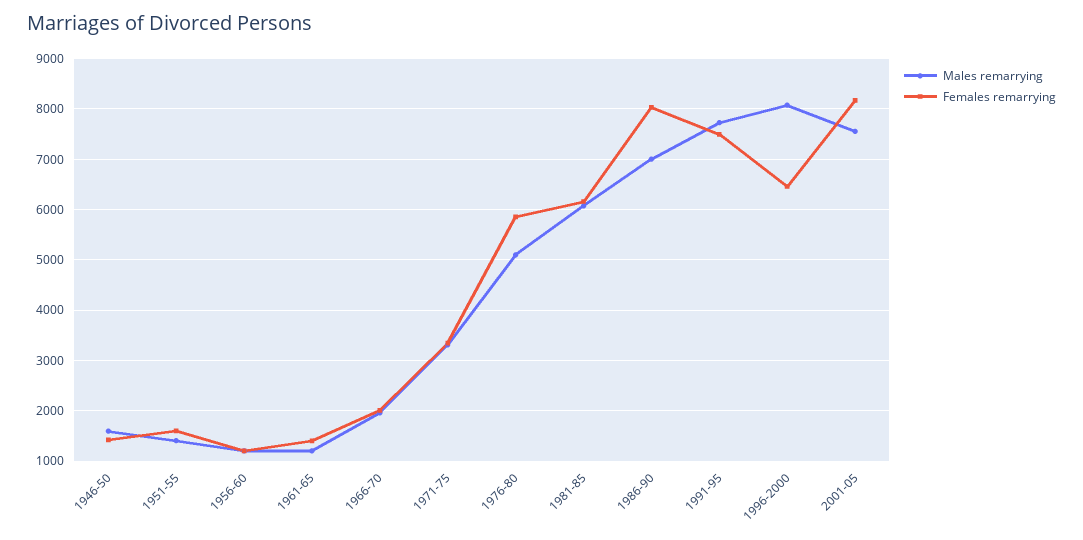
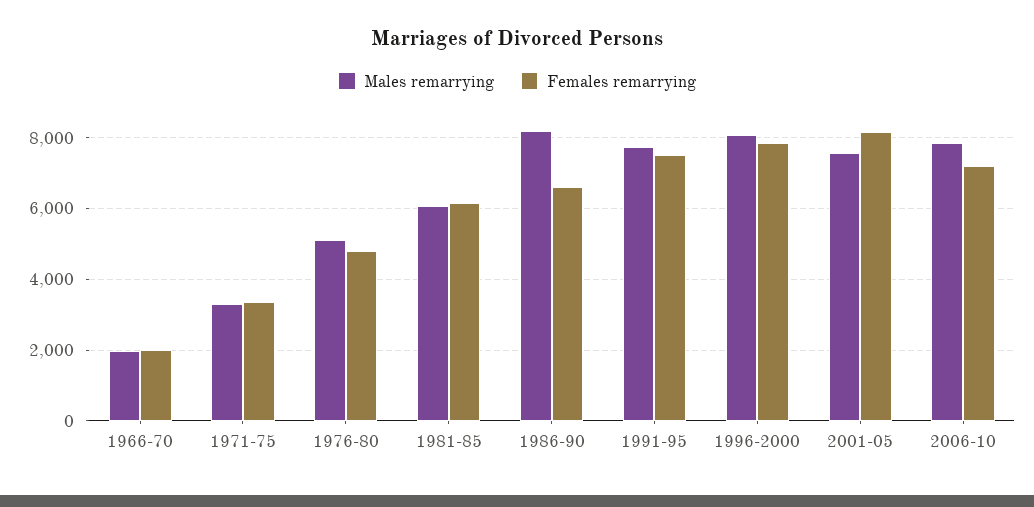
Males remarrying, 1946-50: 1600 -> none
Females remarrying, 1946-50: 1400 -> none
Males remarrying, 1951-55: 1400 -> none
Females remarrying, 1951-55: 1600 -> none
Males remarrying, 1956-60: 1200 -> none
Females remarrying, 1956-60: 1200 -> none
Males remarrying, 1961-65: 1200 -> none
Females remarrying, 1961-65: 1400 -> none
Females remarrying, 1976-80: 5800 -> 4800
Males remarrying, 1986-90: 7000 -> 8200
Females remarrying, 1986-90: 8000 -> 6600
Females remarrying, 1996-2000: 6400 -> 7800
Males remarrying, 2006-10: none -> 7800
Females remarrying, 2006-10: none -> 7200

